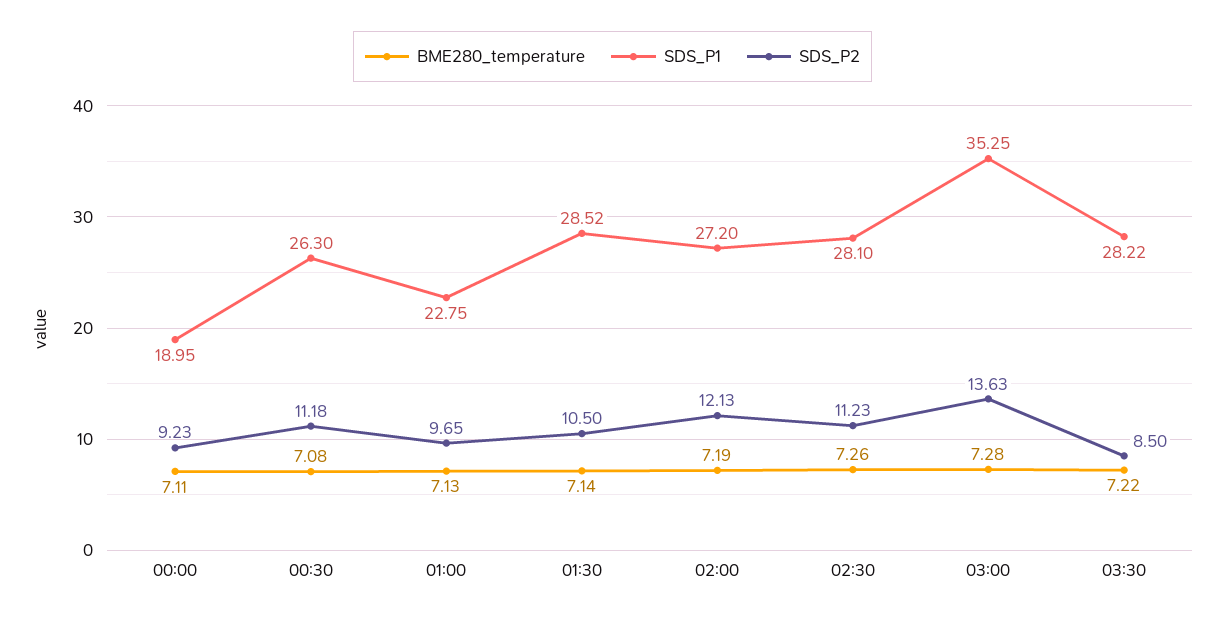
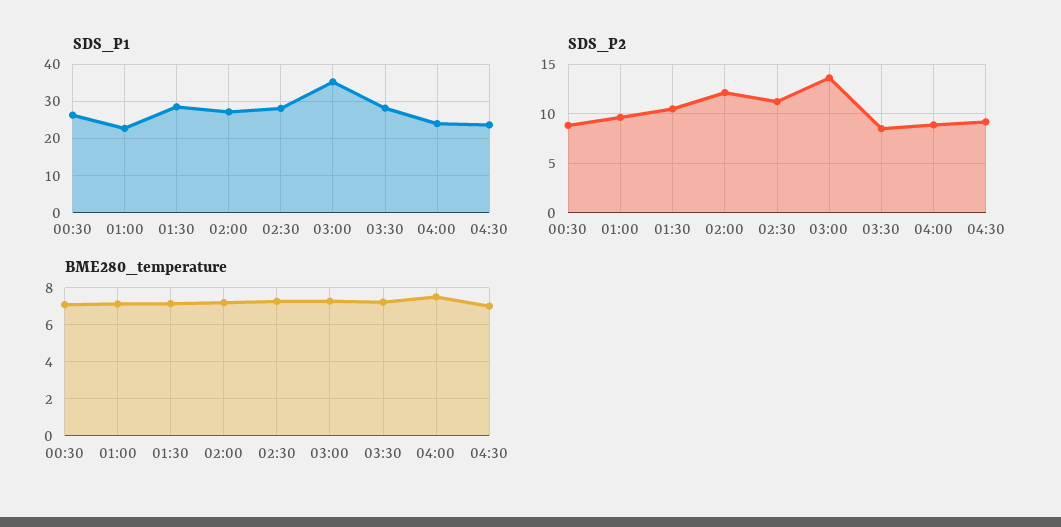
BME280_temperature, 00:00: 7.11 -> none
SDS_P1, 00:00: 18.95 -> none
SDS_P2, 00:00: 9.23 -> none
SDS_P2, 00:30: 11.18 -> 9
SDS_P1, 04:00: none -> 24
SDS_P1, 04:30: none -> 24
SDS_P2, 04:00: none -> 9
SDS_P2, 04:30: none -> 9
BME280_temperature, 04:00: none -> 7.5
BME280_temperature, 04:30: none -> 7

